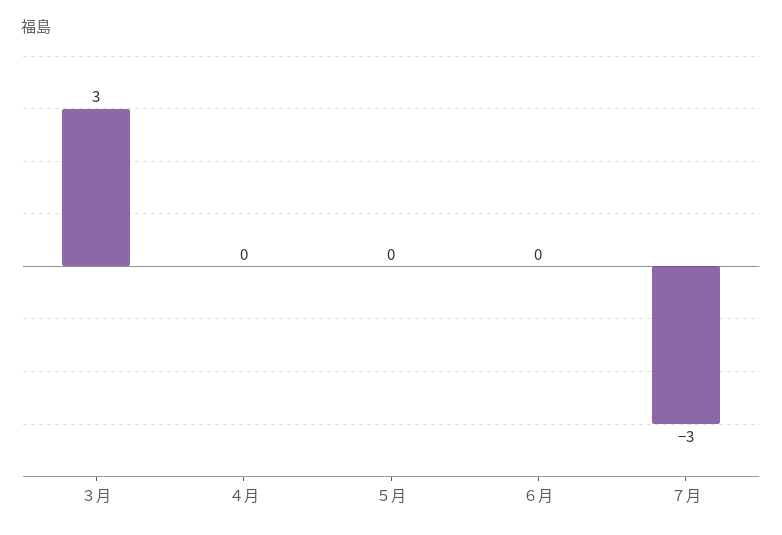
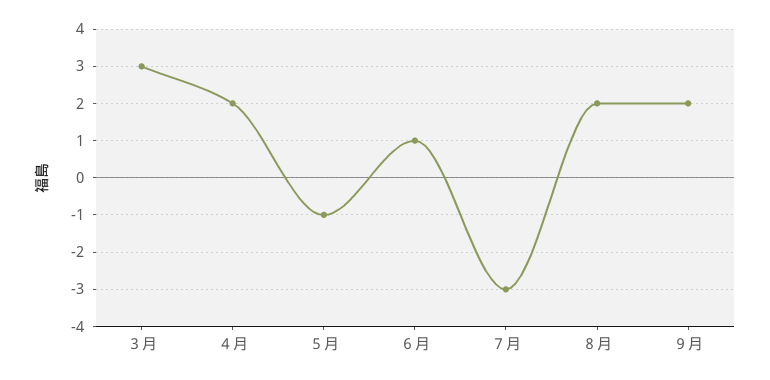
４月: 0 -> 2
５月: 0 -> -1
６月: 0 -> 1
８月: none -> 2
９月: none -> 2

